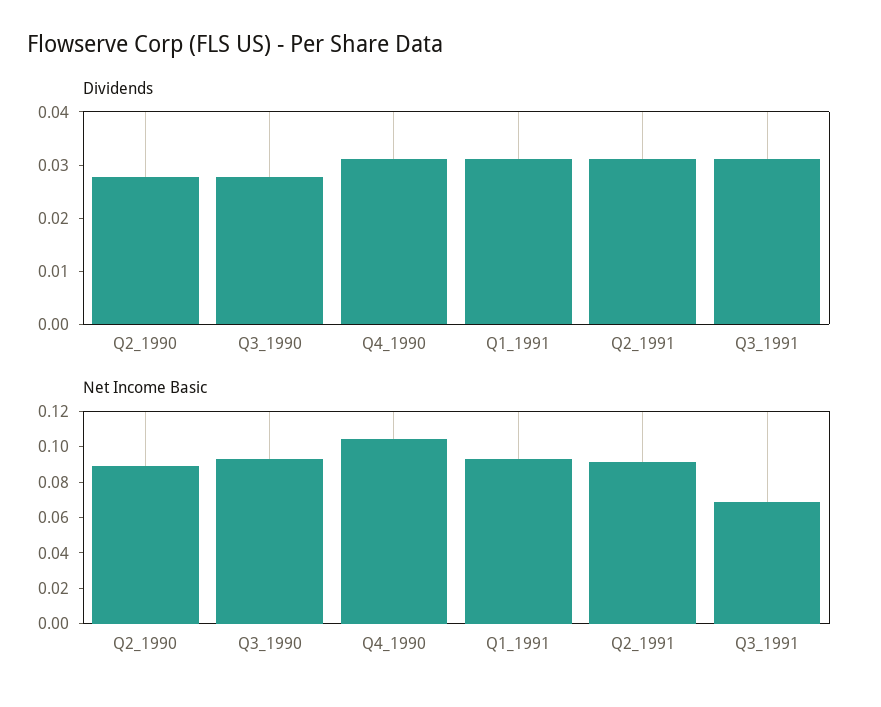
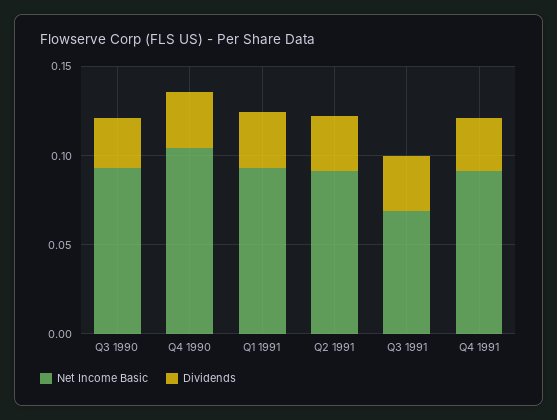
Dividends, Q2_1990: 0.028 -> none
Net Income Basic, Q2_1990: 0.09 -> none
Net Income Basic, Q4 1991: none -> 0.09
Dividends, Q4 1991: none -> 0.03

